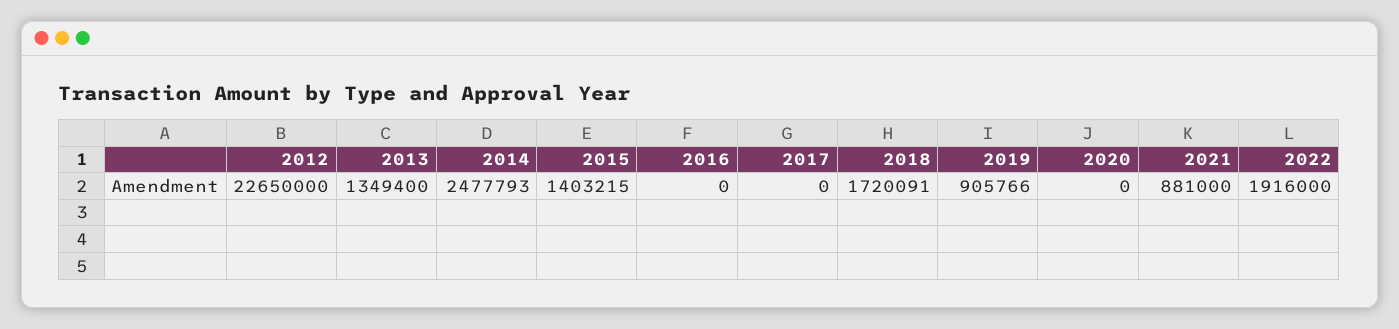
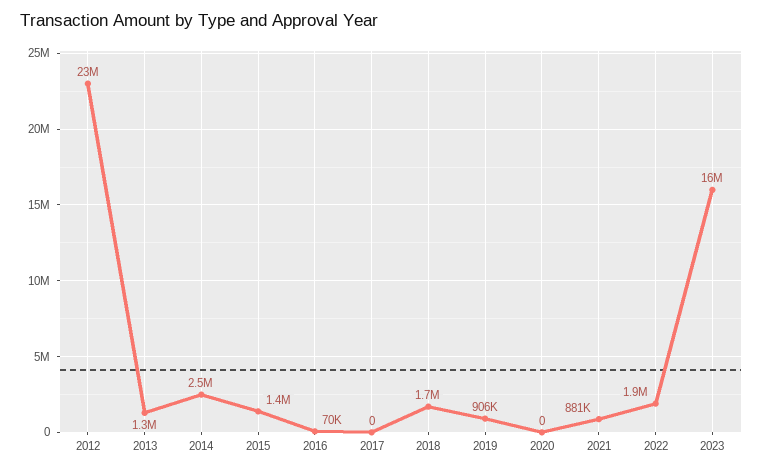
2016: 0 -> 70000
2023: none -> 16000000

